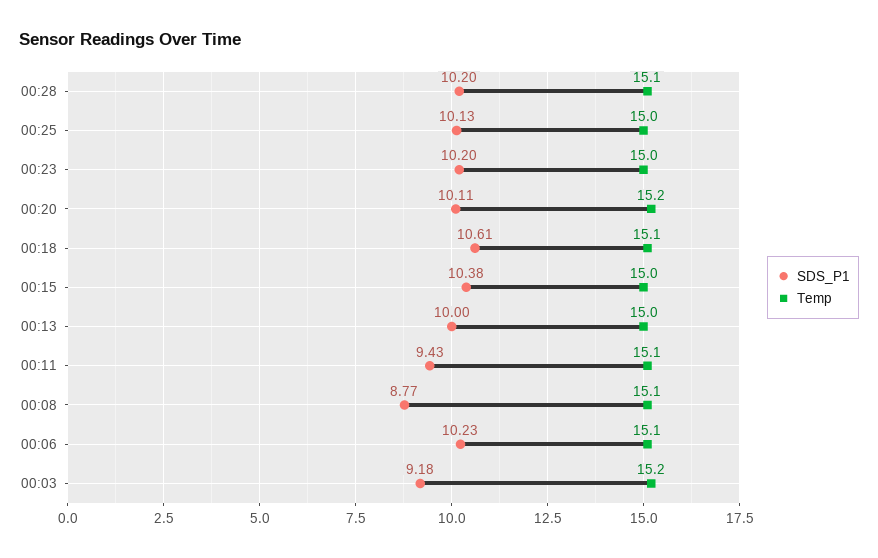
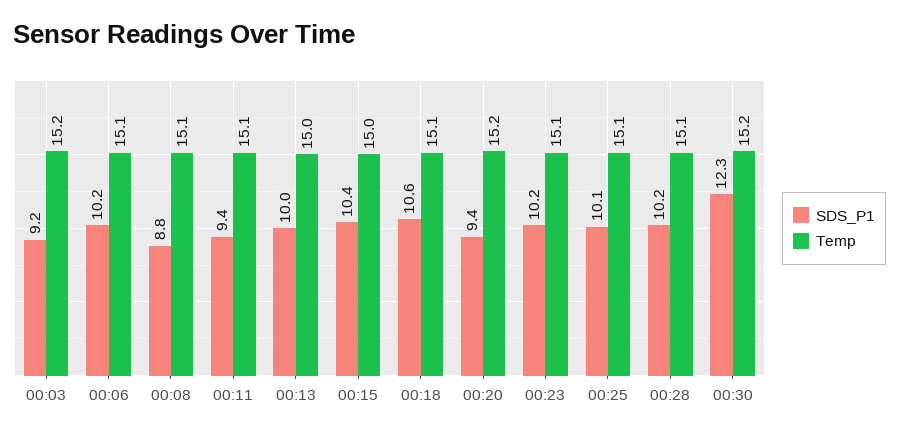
Temp, 00:25: 15 -> 15.1
Temp, 00:23: 15 -> 15.1
SDS_P1, 00:20: 10.11 -> 9.4
SDS_P1, 00:30: none -> 12.3
Temp, 00:30: none -> 15.2

